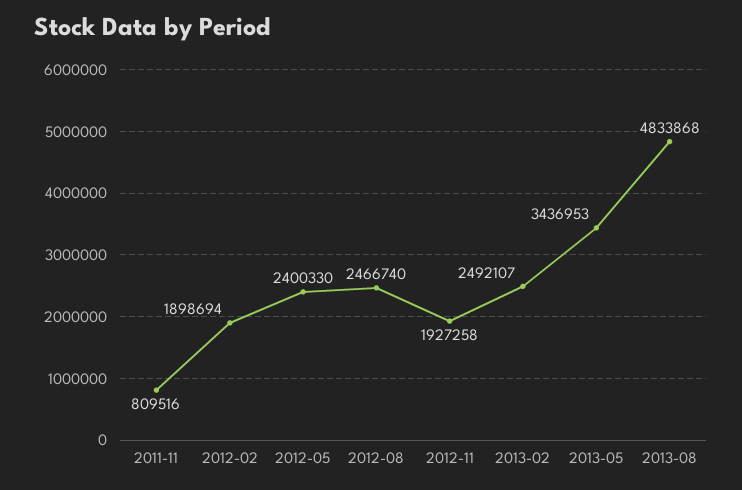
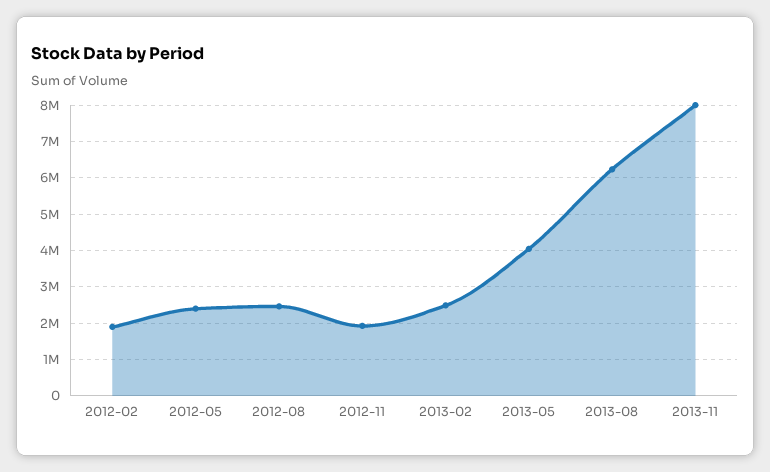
2011-11: 809516 -> none
2013-05: 3436953 -> 4000000
2013-08: 4833868 -> 6200000
2013-11: none -> 8000000

